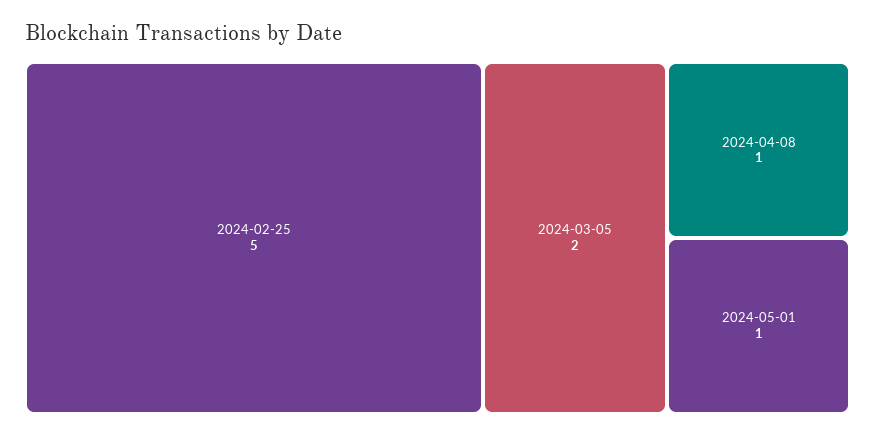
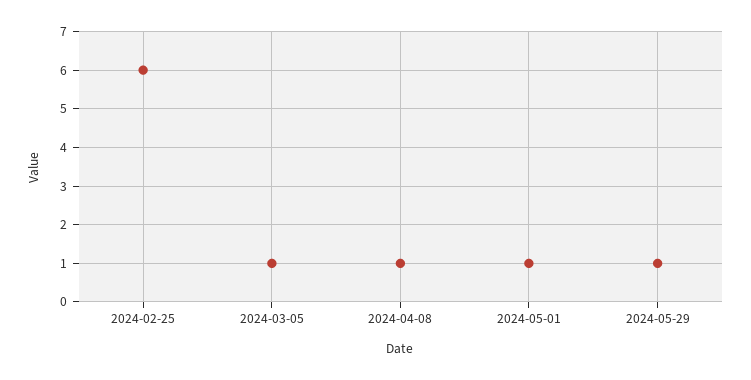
2024-02-25: 5 -> 6
2024-03-05: 2 -> 1
2024-05-29: none -> 1

